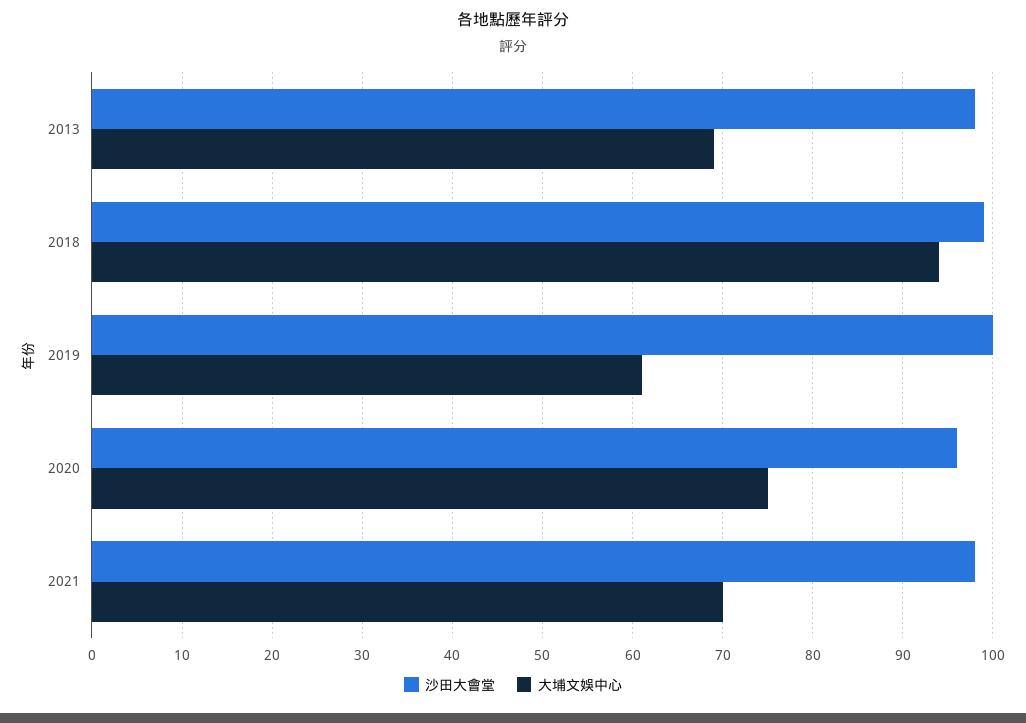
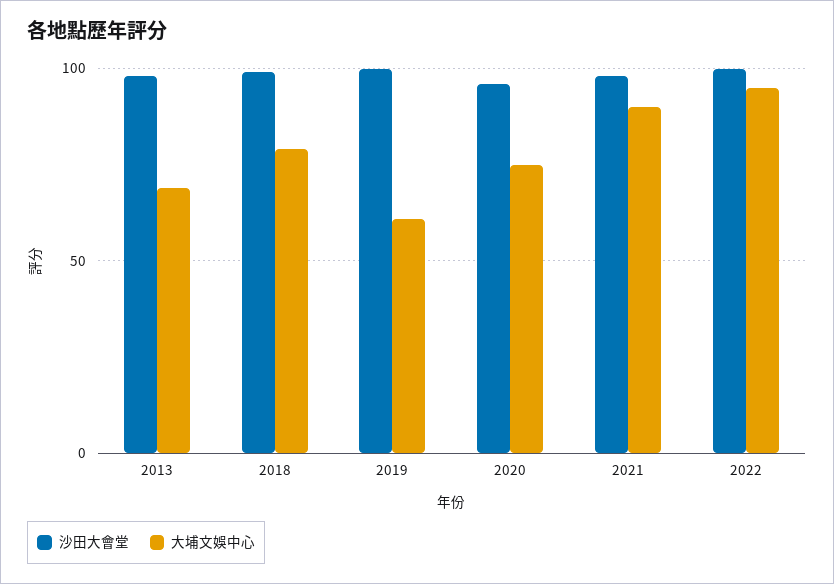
大埔文娛中心, 2018: 94 -> 80
大埔文娛中心, 2021: 70 -> 90
沙田大會堂, 2022: none -> 100
大埔文娛中心, 2022: none -> 95

